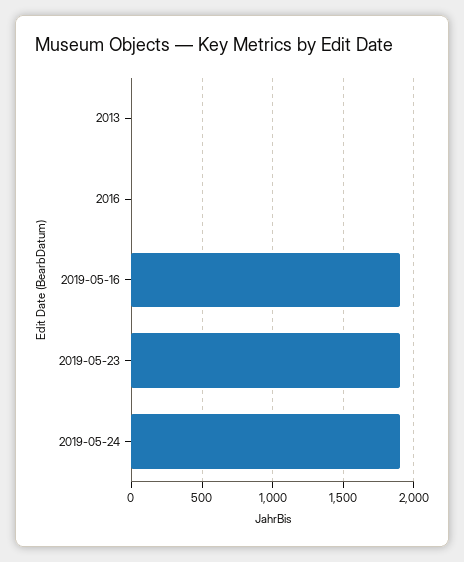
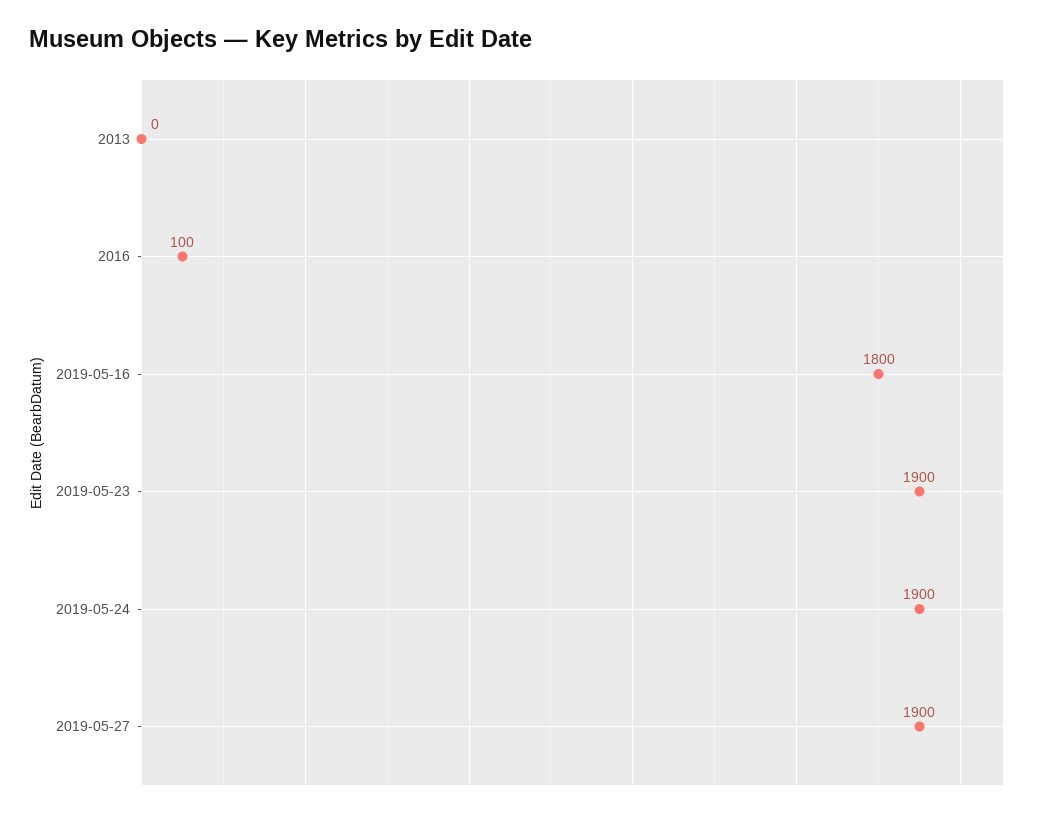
2016: 0 -> 100
2019-05-16: 1900 -> 1800
2019-05-27: none -> 1900

